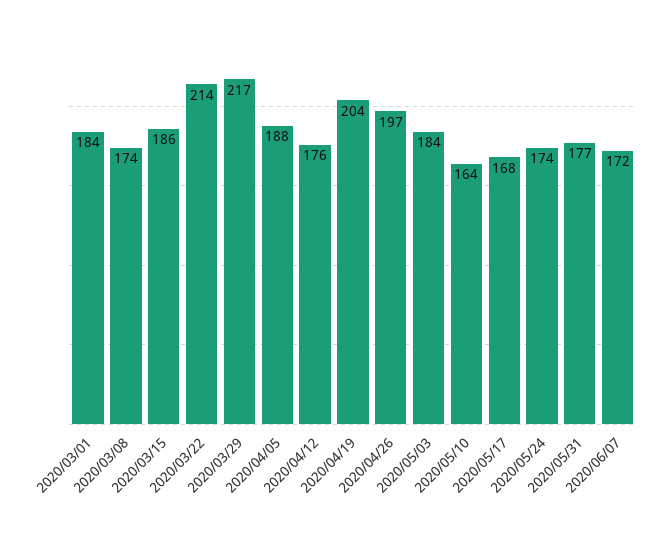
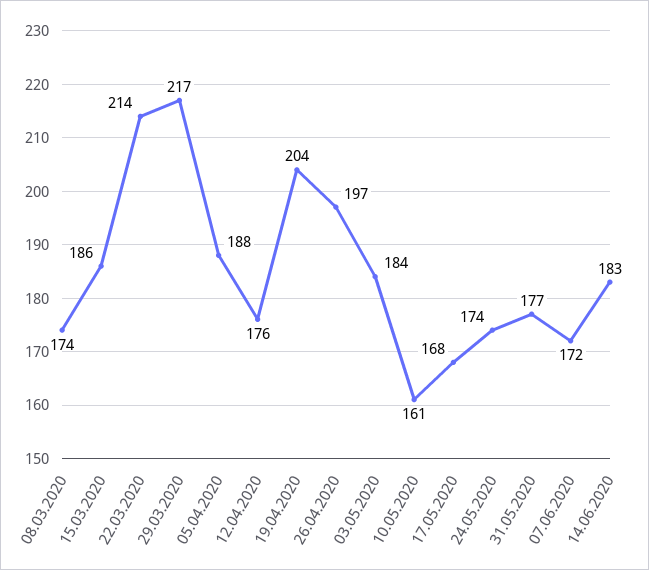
2020/03/01: 184 -> none
2020/05/10: 164 -> 161
14.06.2020: none -> 183

